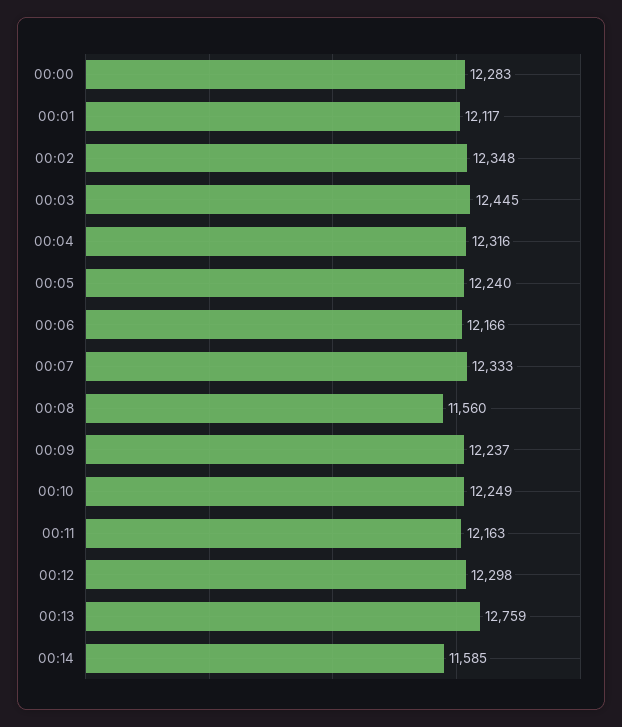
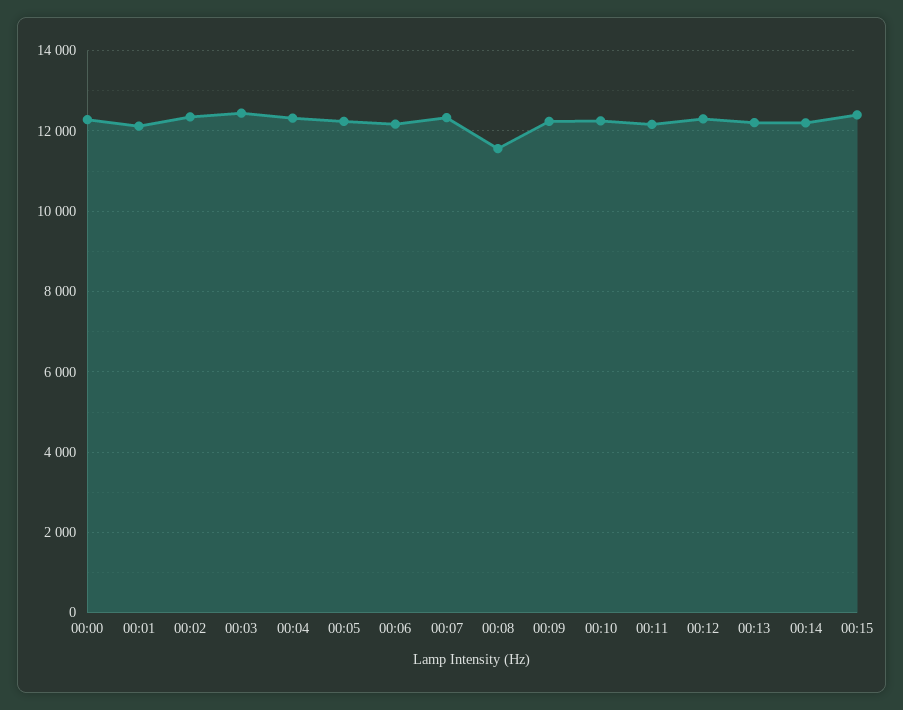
00:13: 12759 -> 12200
00:14: 11585 -> 12200
00:15: none -> 12400

